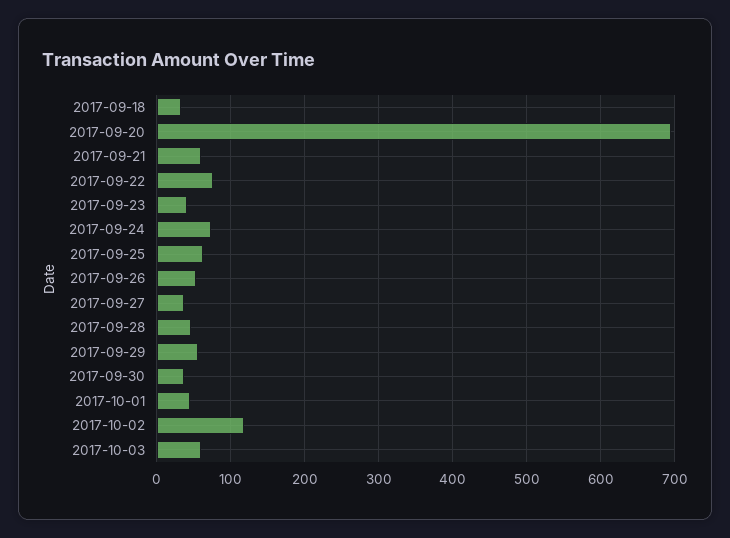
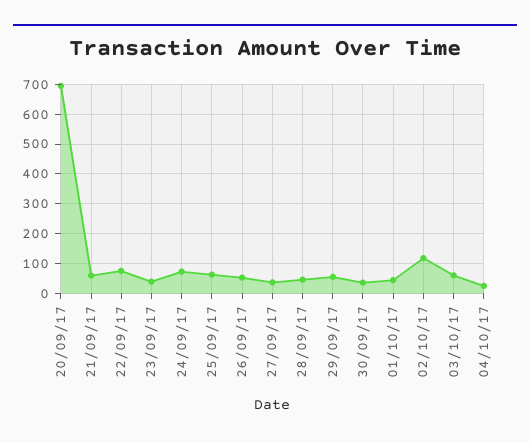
2017-09-18: 30 -> none
04/10/17: none -> 25

